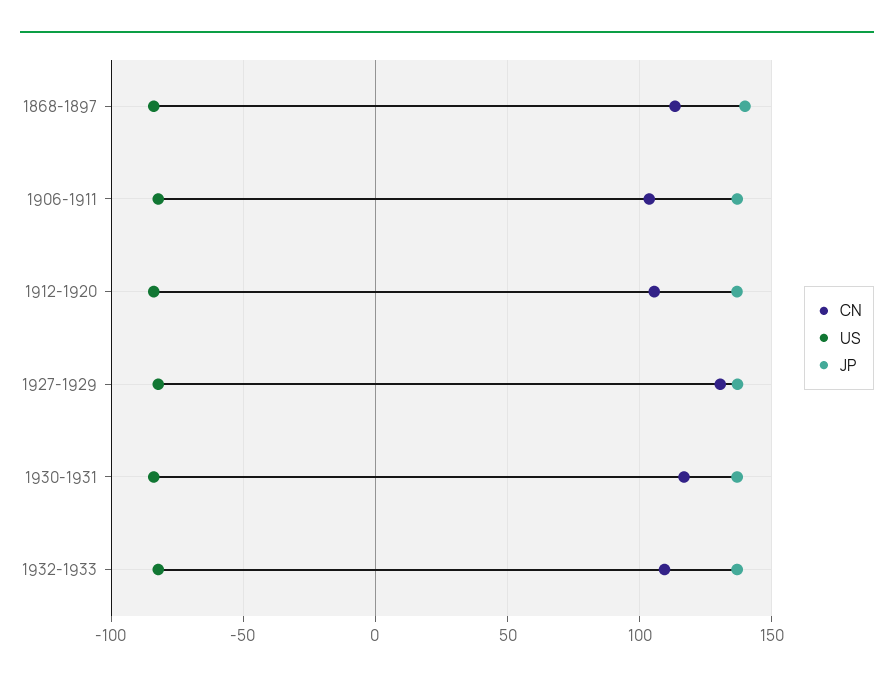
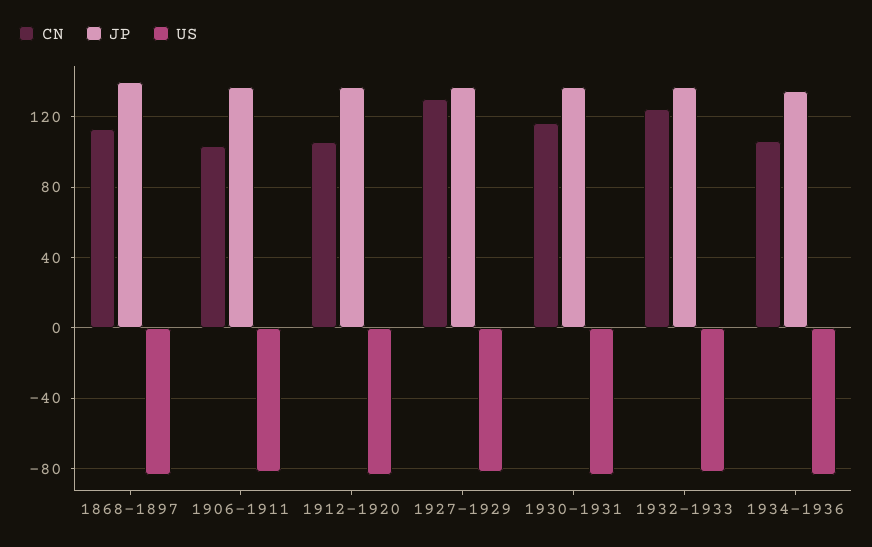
CN, 1932-1933: 110 -> 125
CN, 1934-1936: none -> 105
JP, 1934-1936: none -> 135
US, 1934-1936: none -> -85

